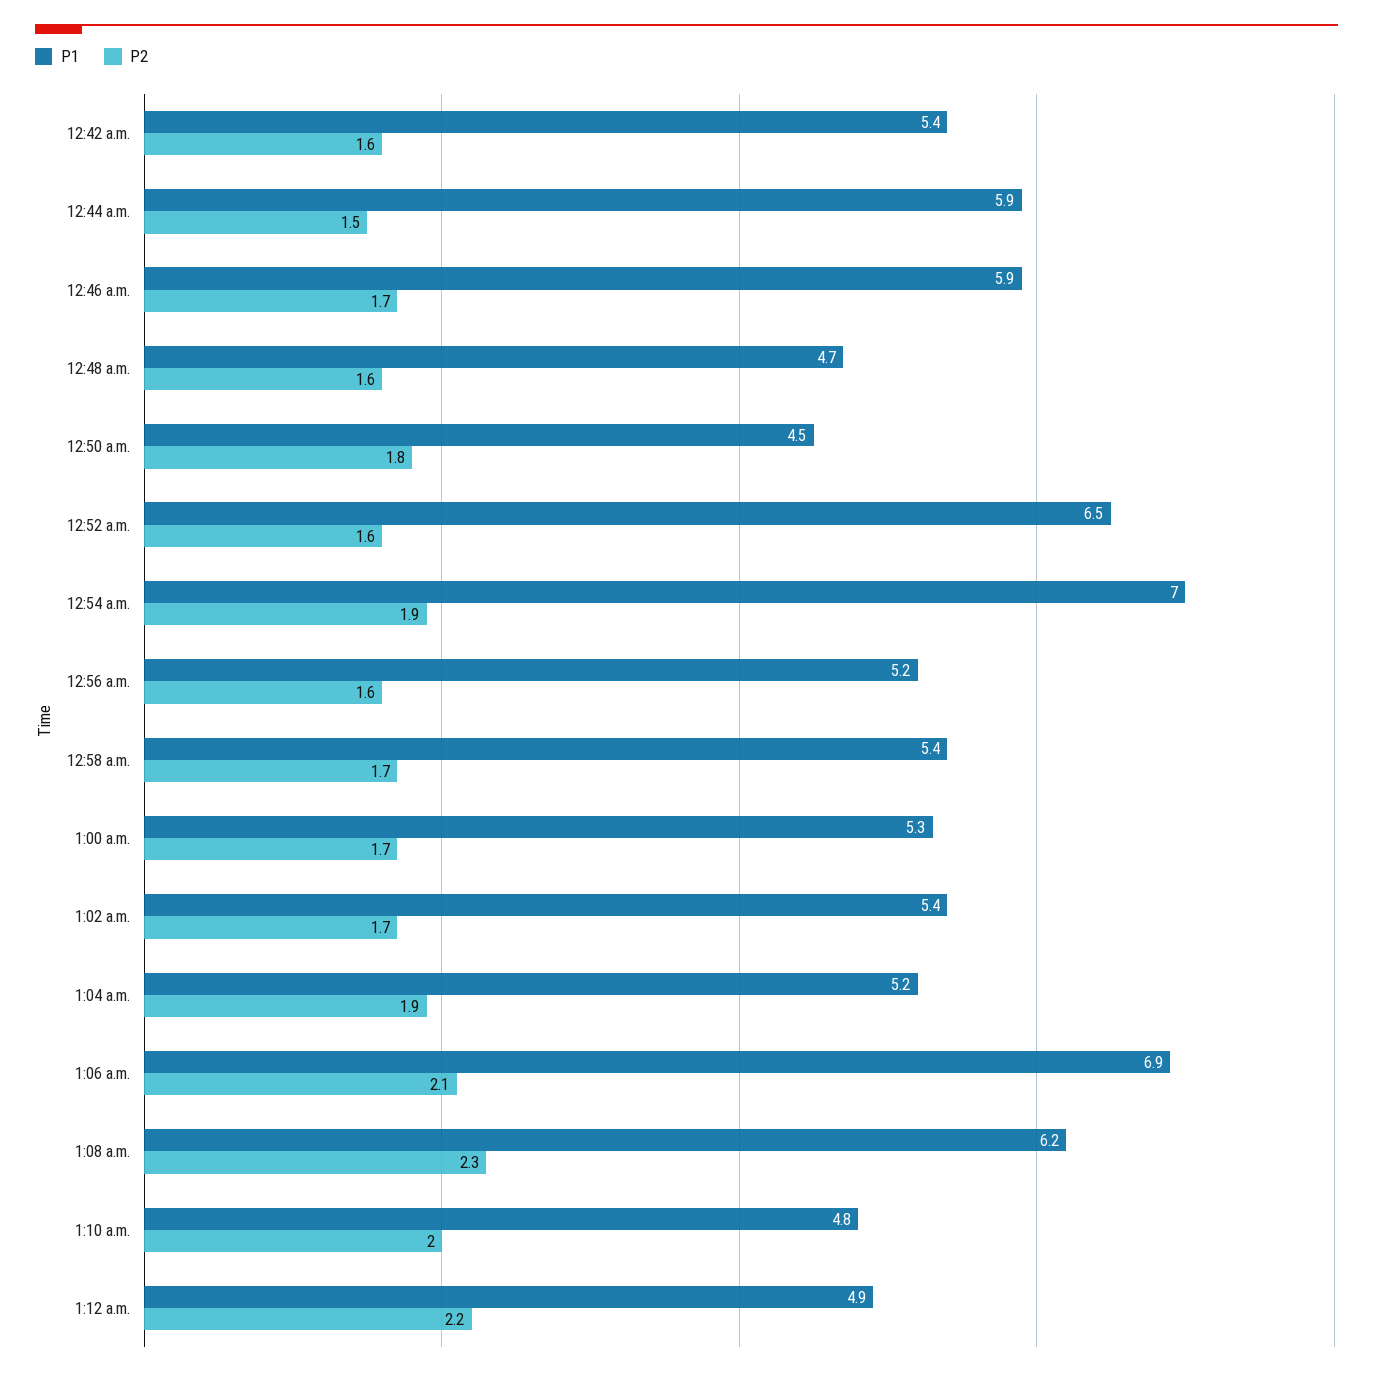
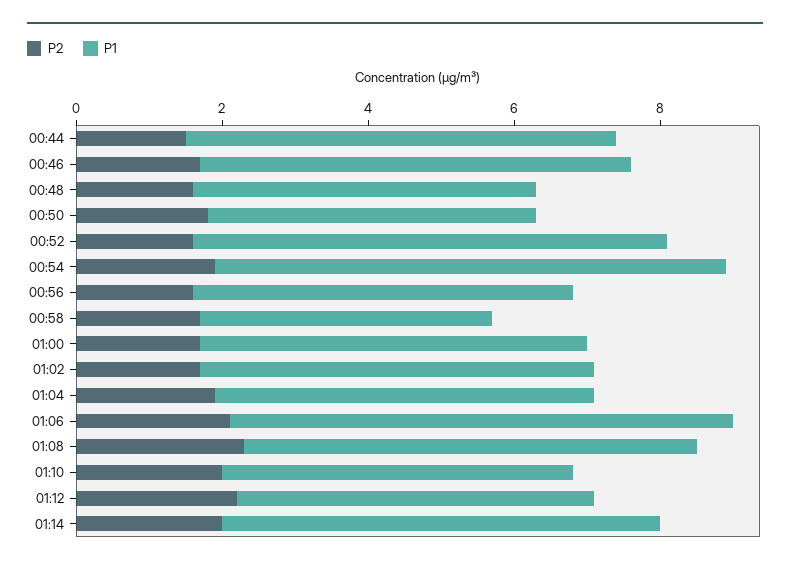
P1, 12:42 a.m.: 5.4 -> none
P2, 12:42 a.m.: 1.6 -> none
P1, 12:58 a.m.: 5.4 -> 4
P2, 01:14: none -> 2
P1, 01:14: none -> 6

